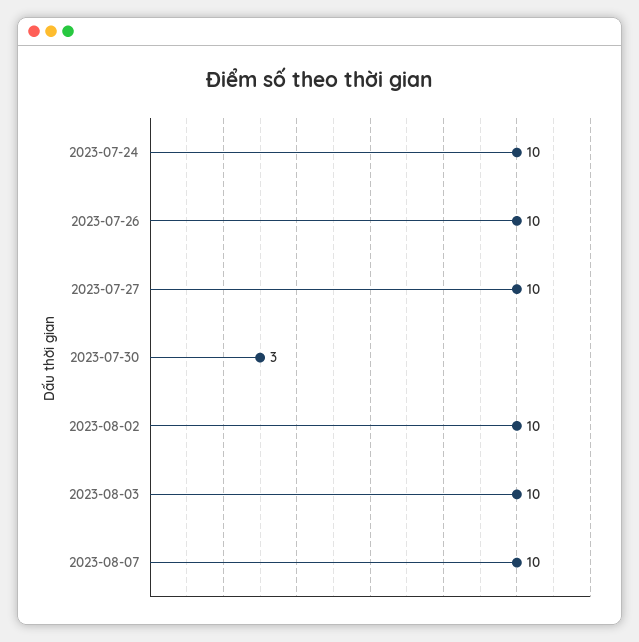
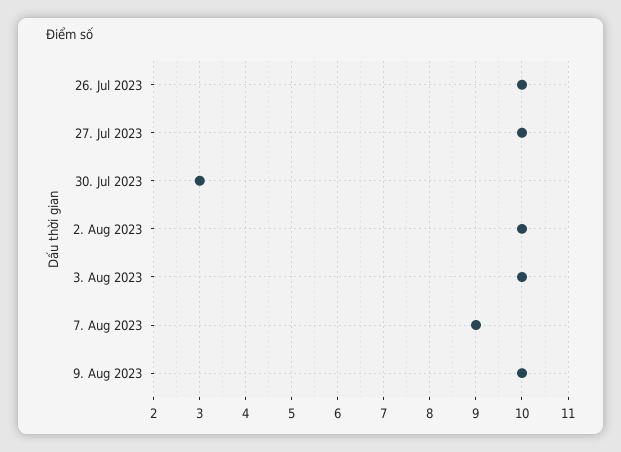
2023-07-24: 10 -> none
2023-08-07: 10 -> 9
9. Aug 2023: none -> 10

